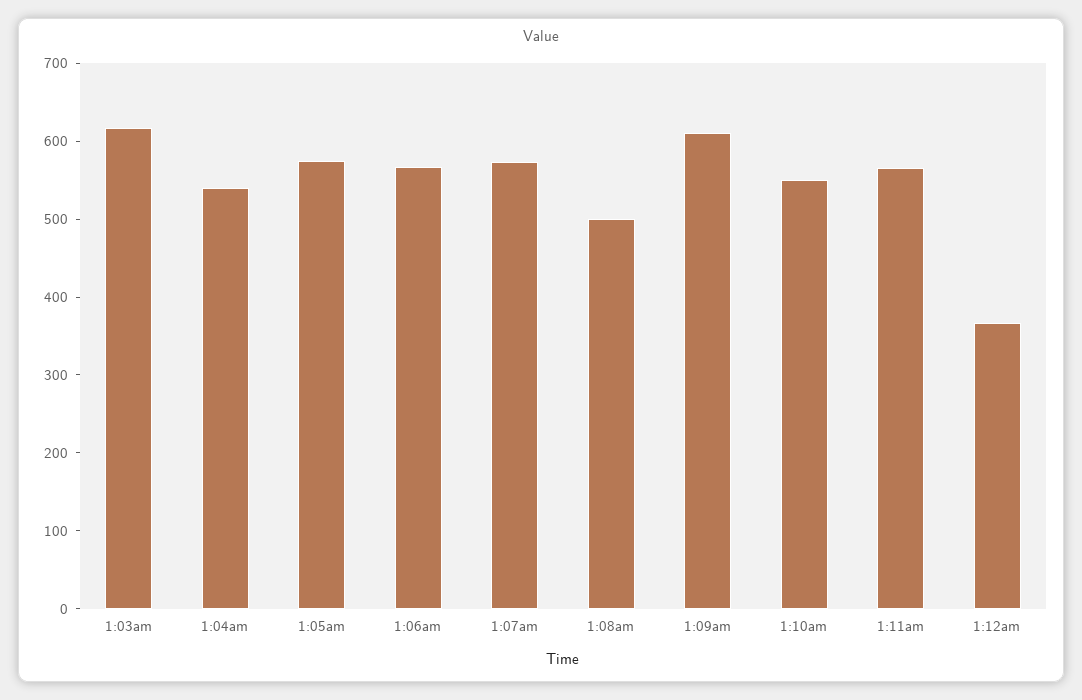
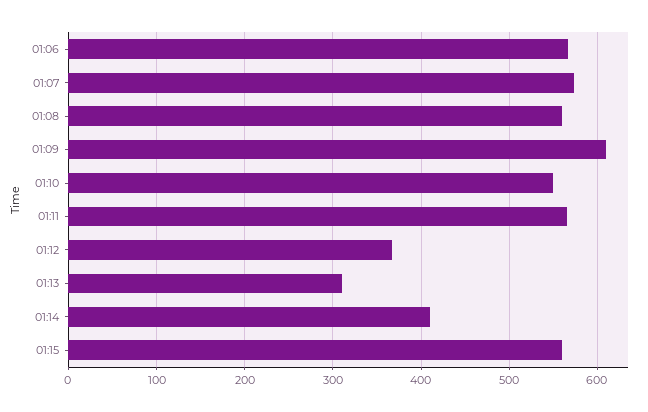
1:03am: 620 -> none
1:04am: 540 -> none
1:05am: 580 -> none
1:08am: 500 -> 560
01:13: none -> 310
01:14: none -> 410
01:15: none -> 560

